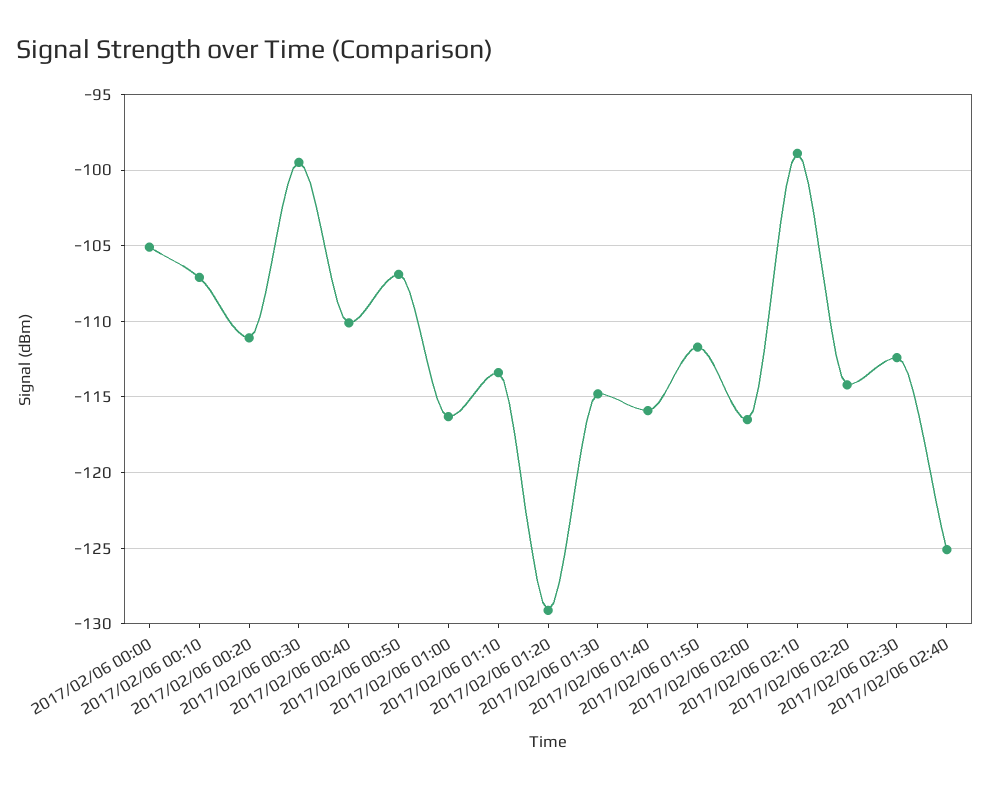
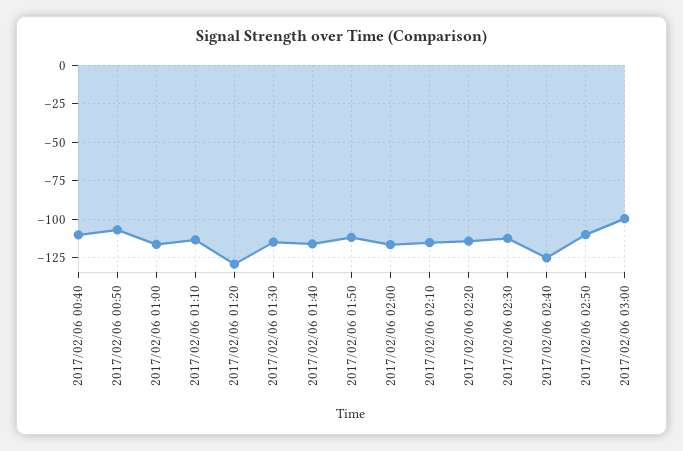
2017/02/06 00:00: -105 -> none
2017/02/06 00:10: -107 -> none
2017/02/06 00:20: -111 -> none
2017/02/06 00:30: -99.5 -> none
2017/02/06 02:10: -99 -> -115
2017/02/06 02:50: none -> -110
2017/02/06 03:00: none -> -100

